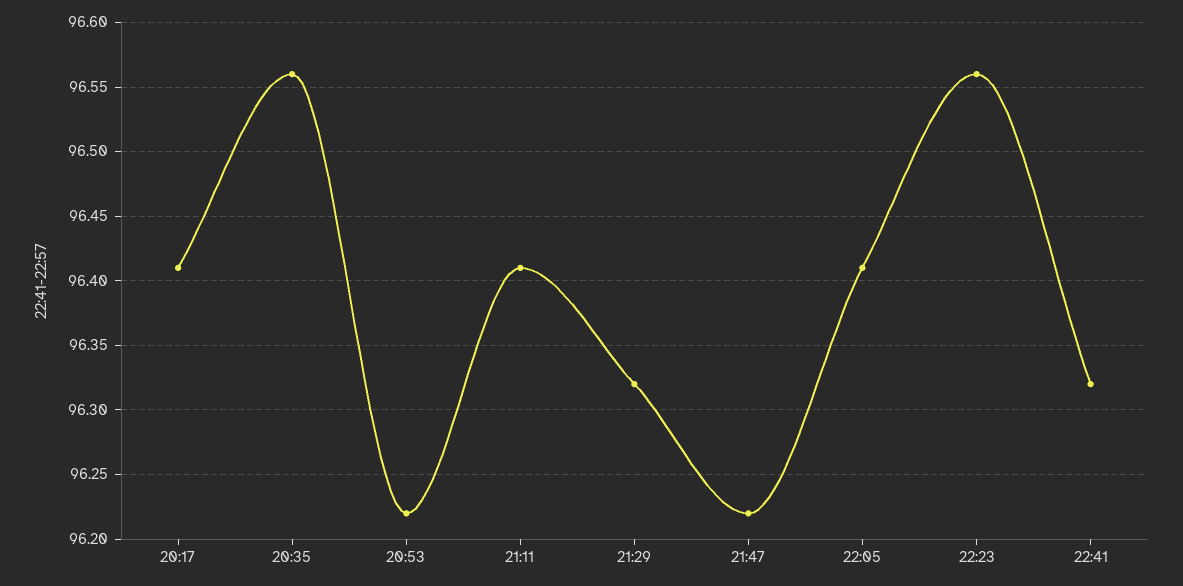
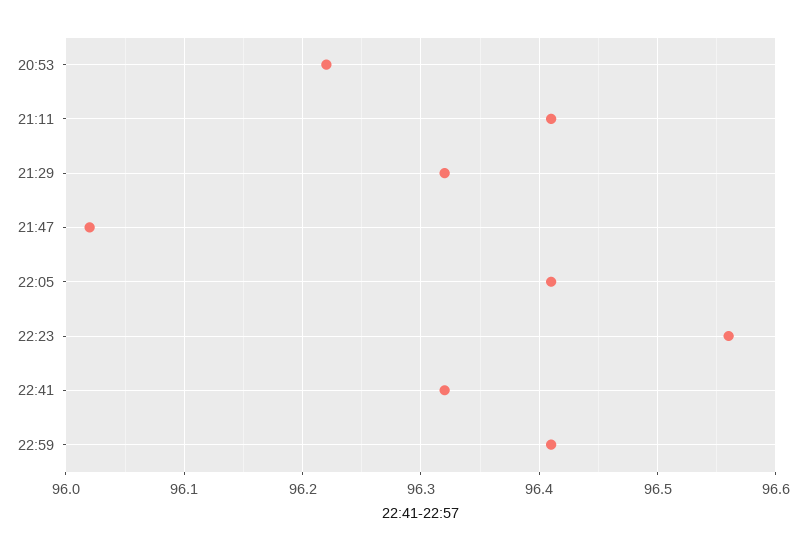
20:17: 96.41 -> none
20:35: 96.56 -> none
21:47: 96.22 -> 96.02
22:59: none -> 96.41

